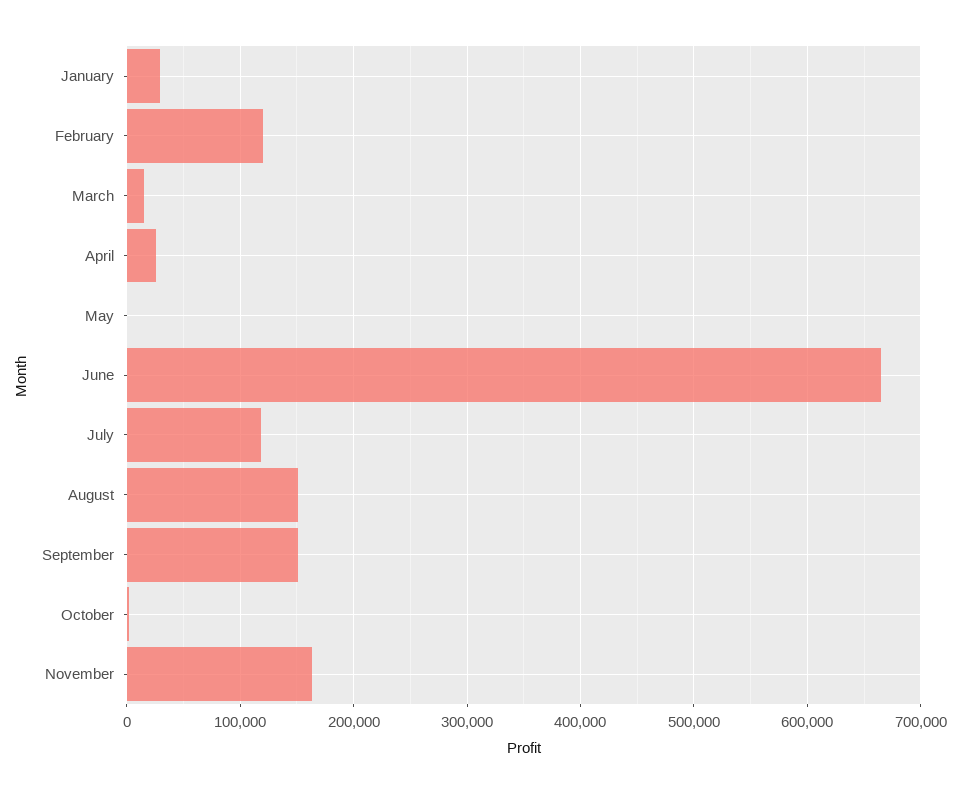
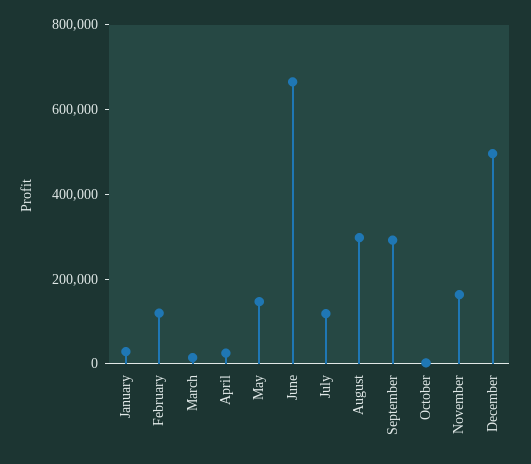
May: 0 -> 150000
August: 150000 -> 300000
September: 150000 -> 300000
December: none -> 500000

